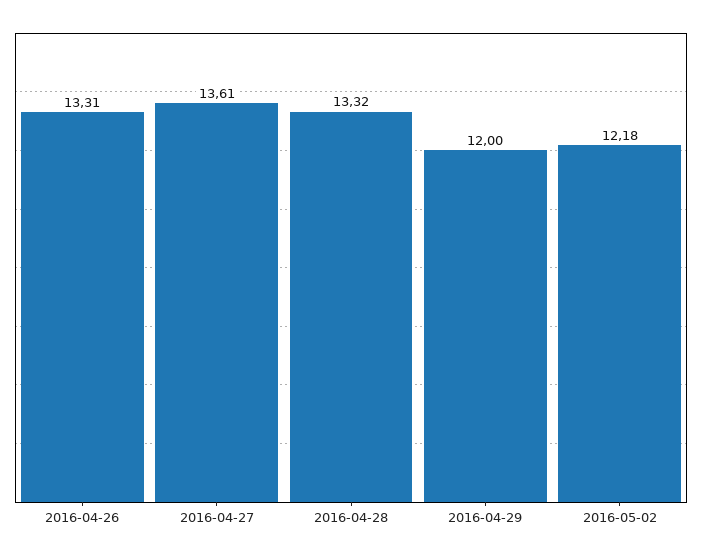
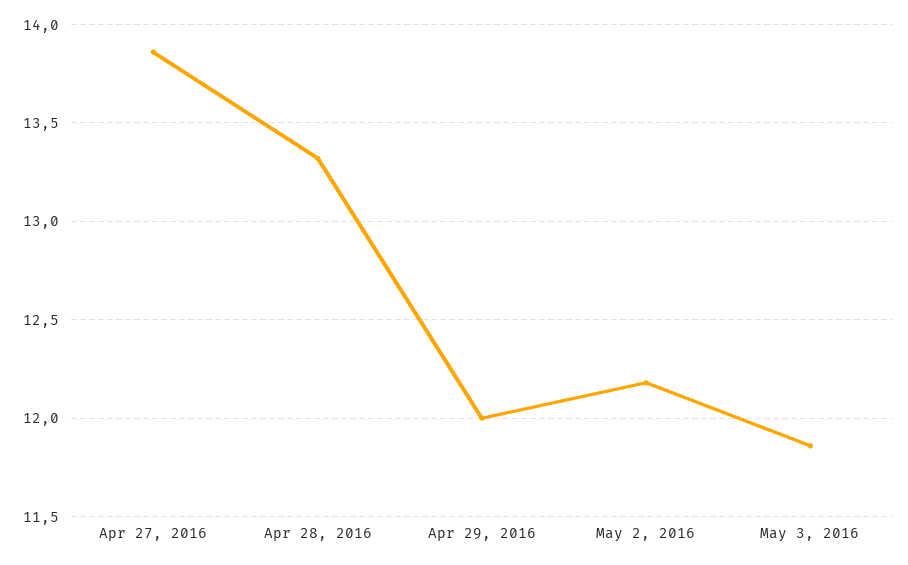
2016-04-26: 13.31 -> none
2016-04-27: 13.61 -> 13.85
May 3, 2016: none -> 11.85

